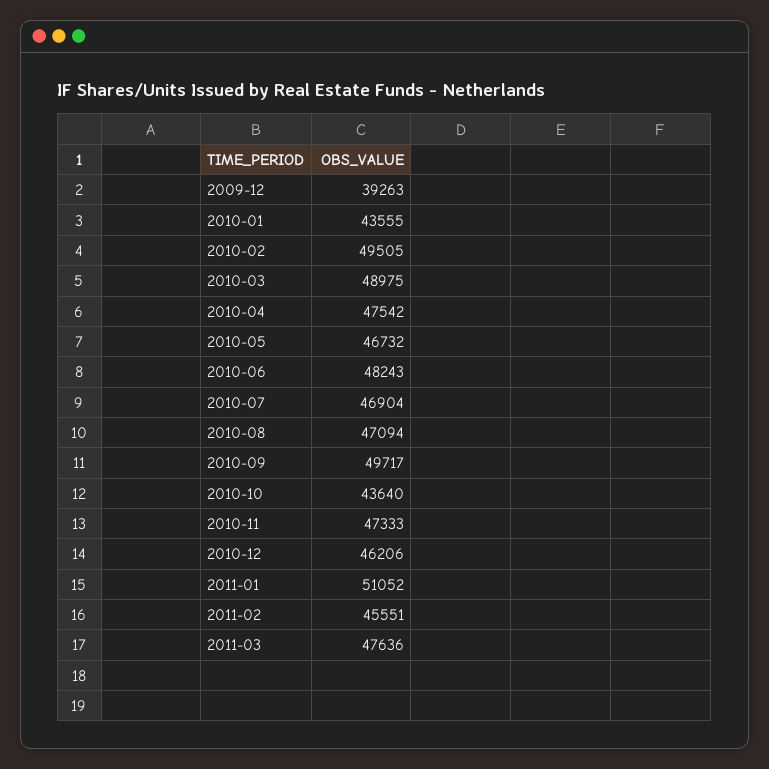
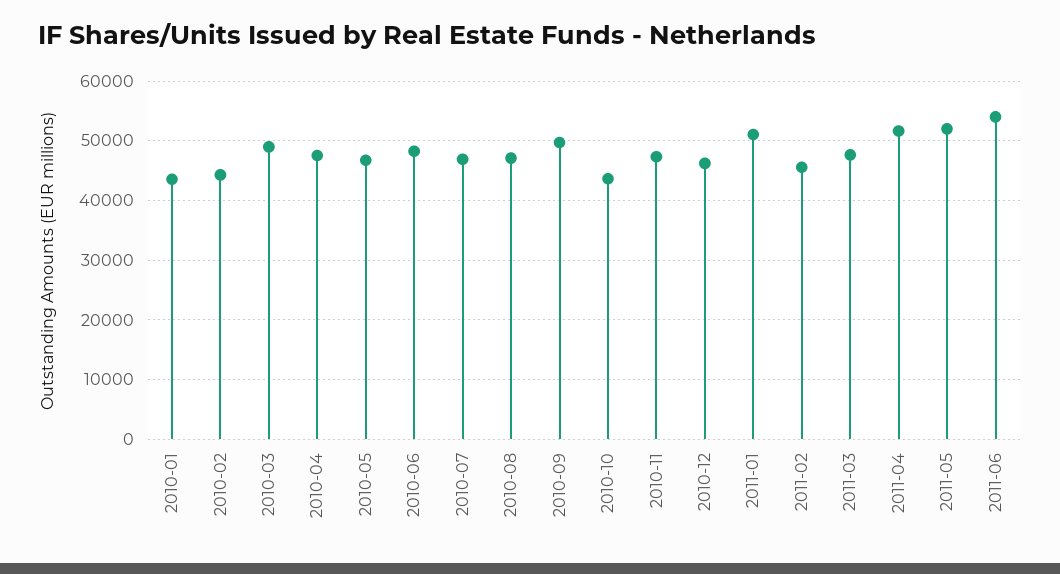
2009-12: 39263 -> none
2010-02: 49505 -> 44000
2011-04: none -> 52000
2011-05: none -> 52000
2011-06: none -> 54000

